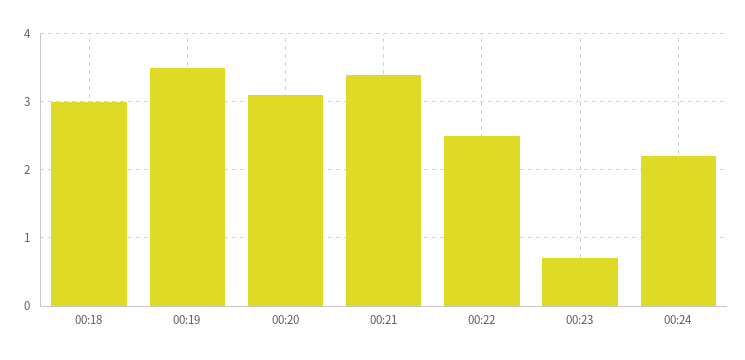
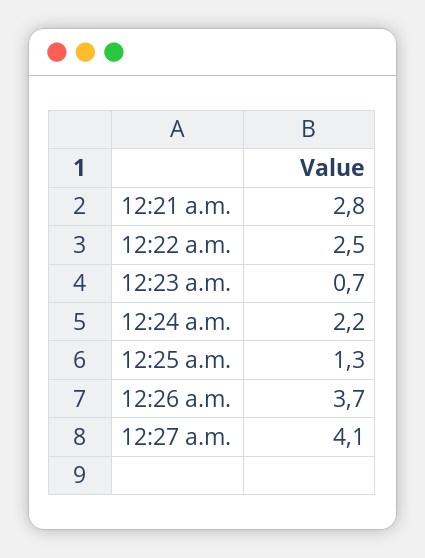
00:18: 3 -> none
00:19: 3.5 -> none
00:20: 3.1 -> none
00:21: 3.4 -> 2.8
12:25 a.m.: none -> 1.3
12:26 a.m.: none -> 3.7
12:27 a.m.: none -> 4.1

